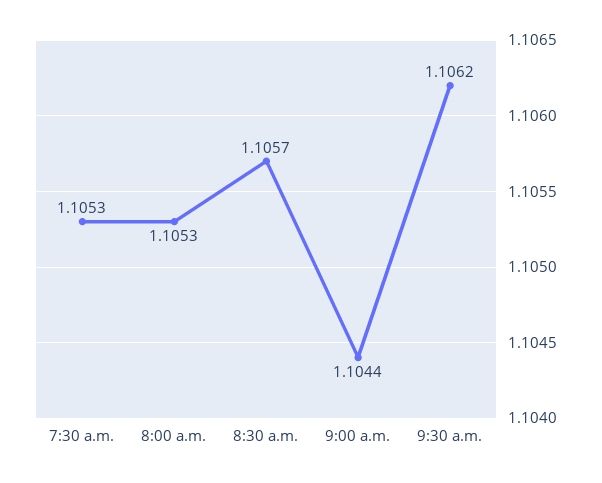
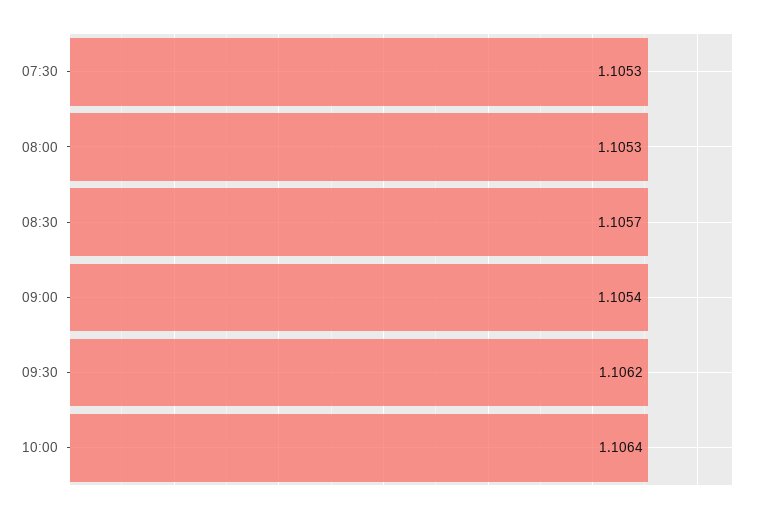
9:00 a.m.: 1.1044 -> 1.1054
10:00: none -> 1.1064

